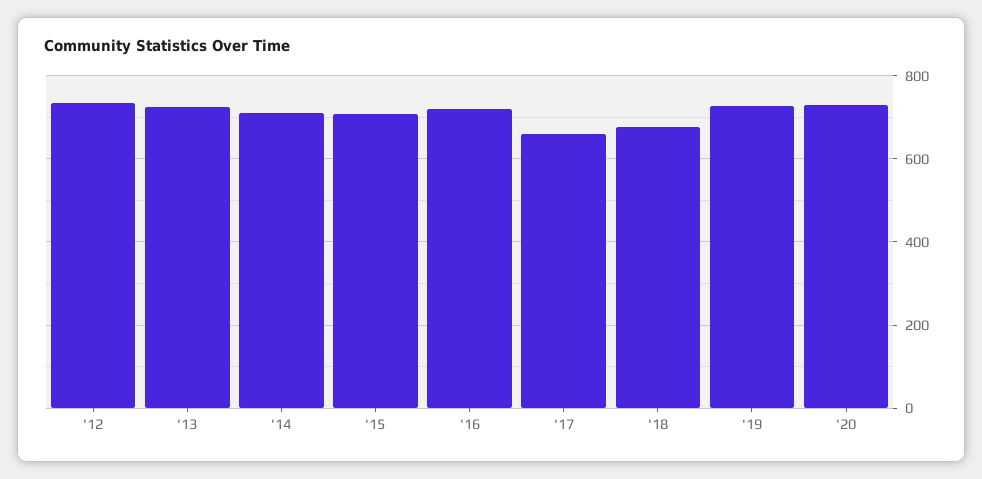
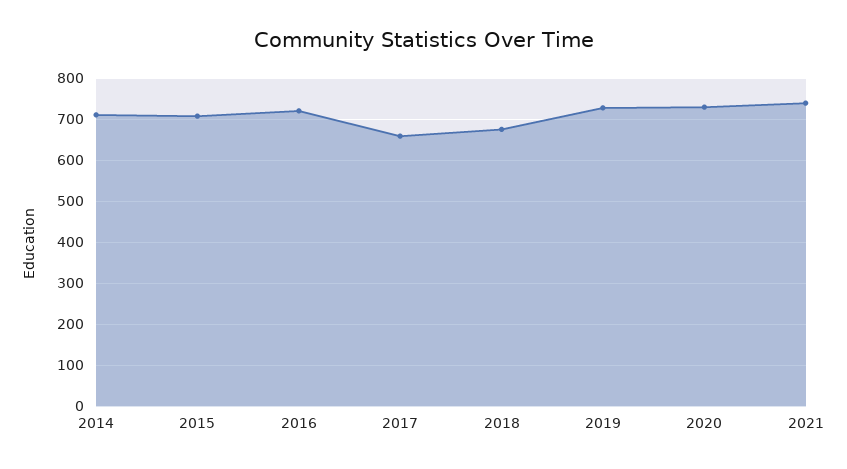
'12: 740 -> none
'13: 720 -> none
2021: none -> 740

